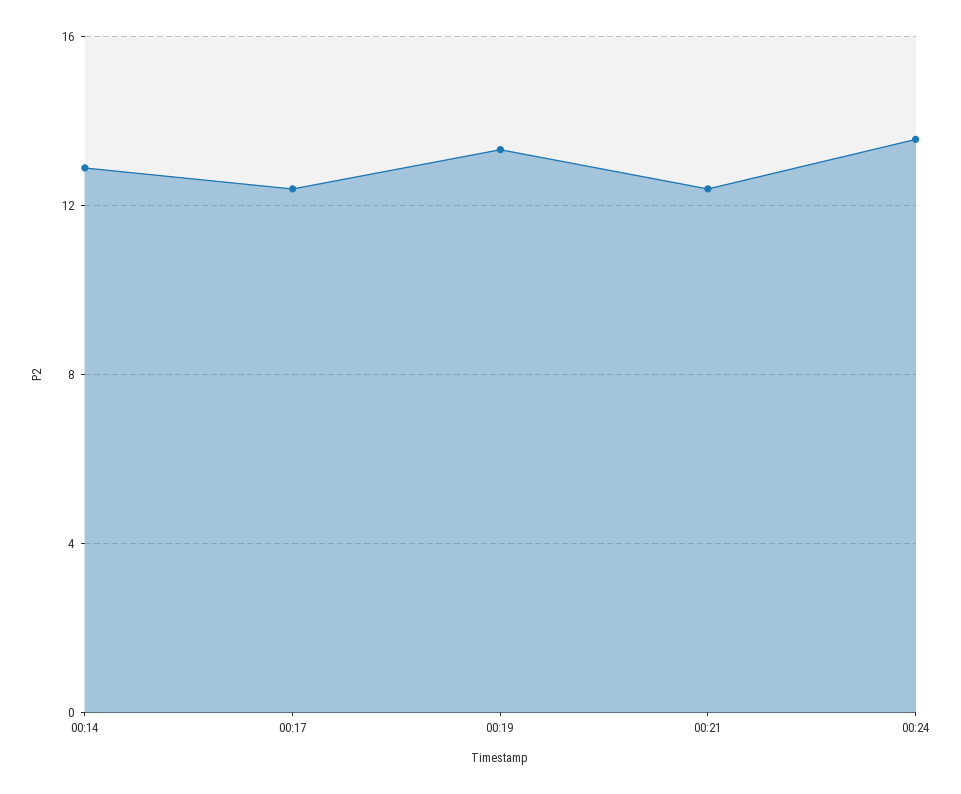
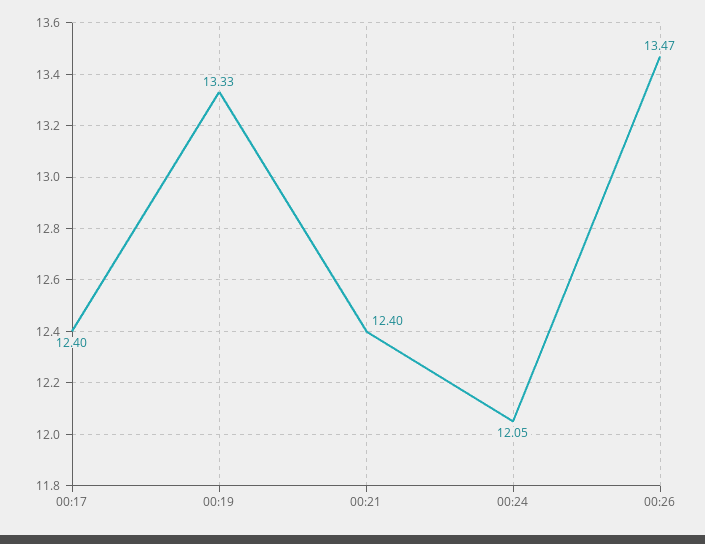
00:14: 13 -> none
00:24: 13.5 -> 12.05
00:26: none -> 13.47

